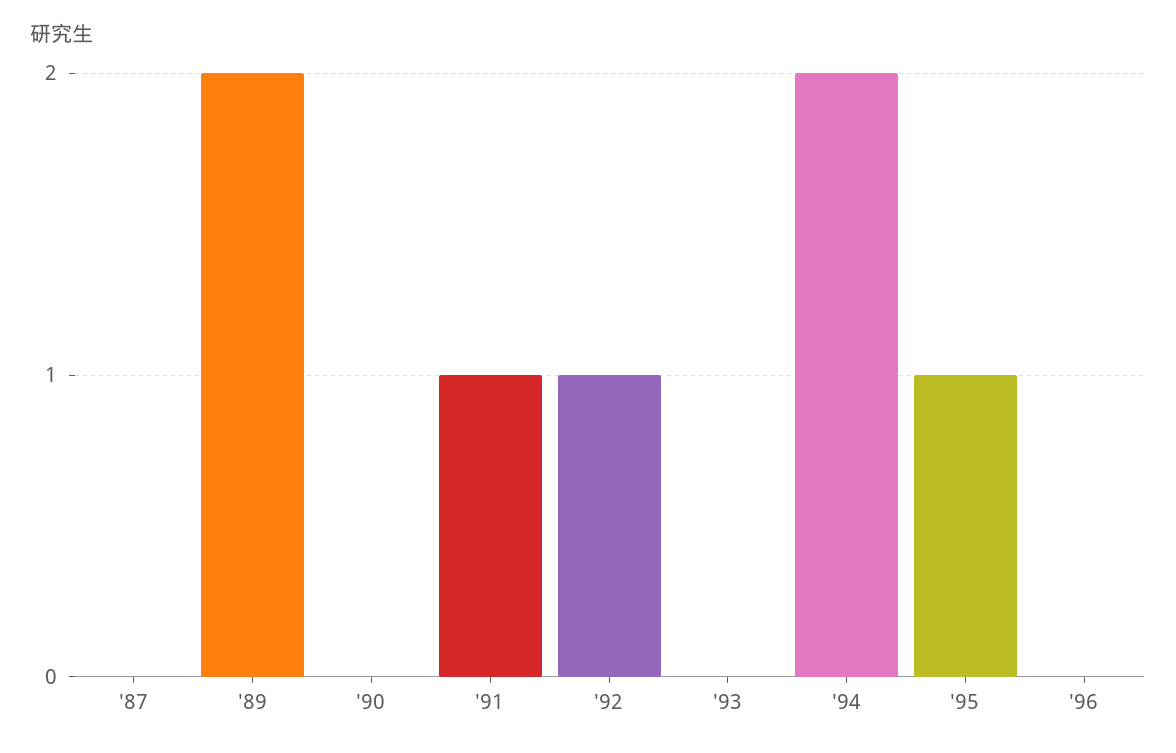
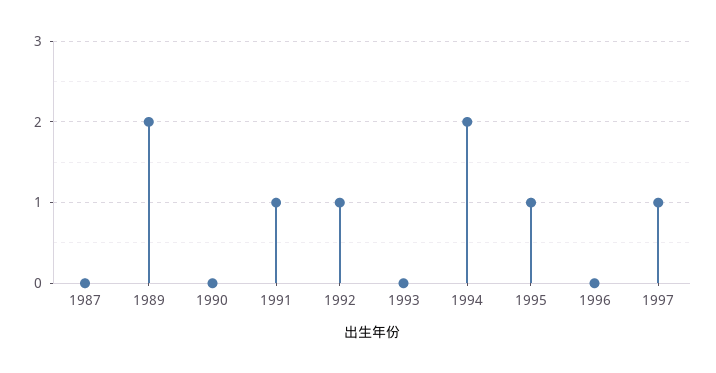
1997: none -> 1

